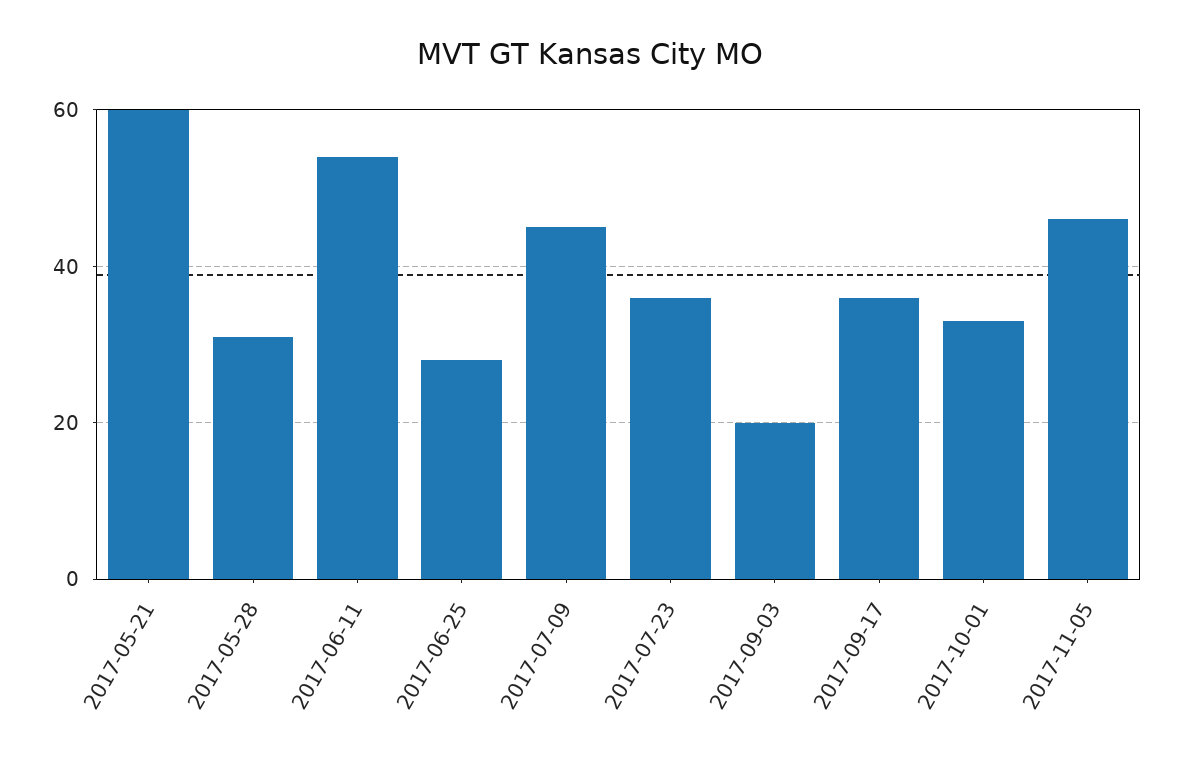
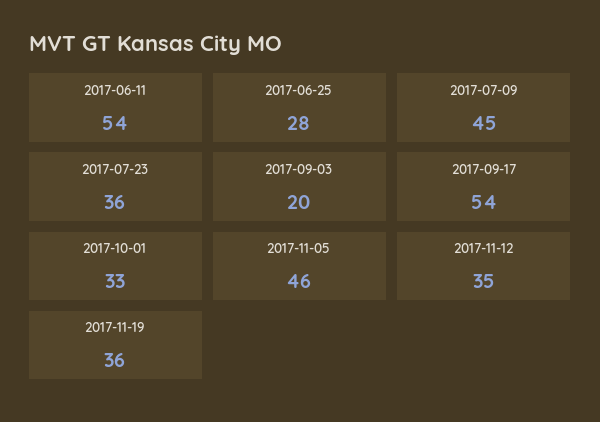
2017-05-21: 60 -> none
2017-05-28: 30 -> none
2017-09-17: 35 -> 54
2017-11-12: none -> 35
2017-11-19: none -> 36

